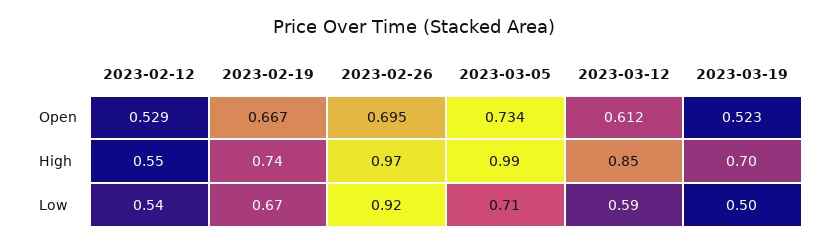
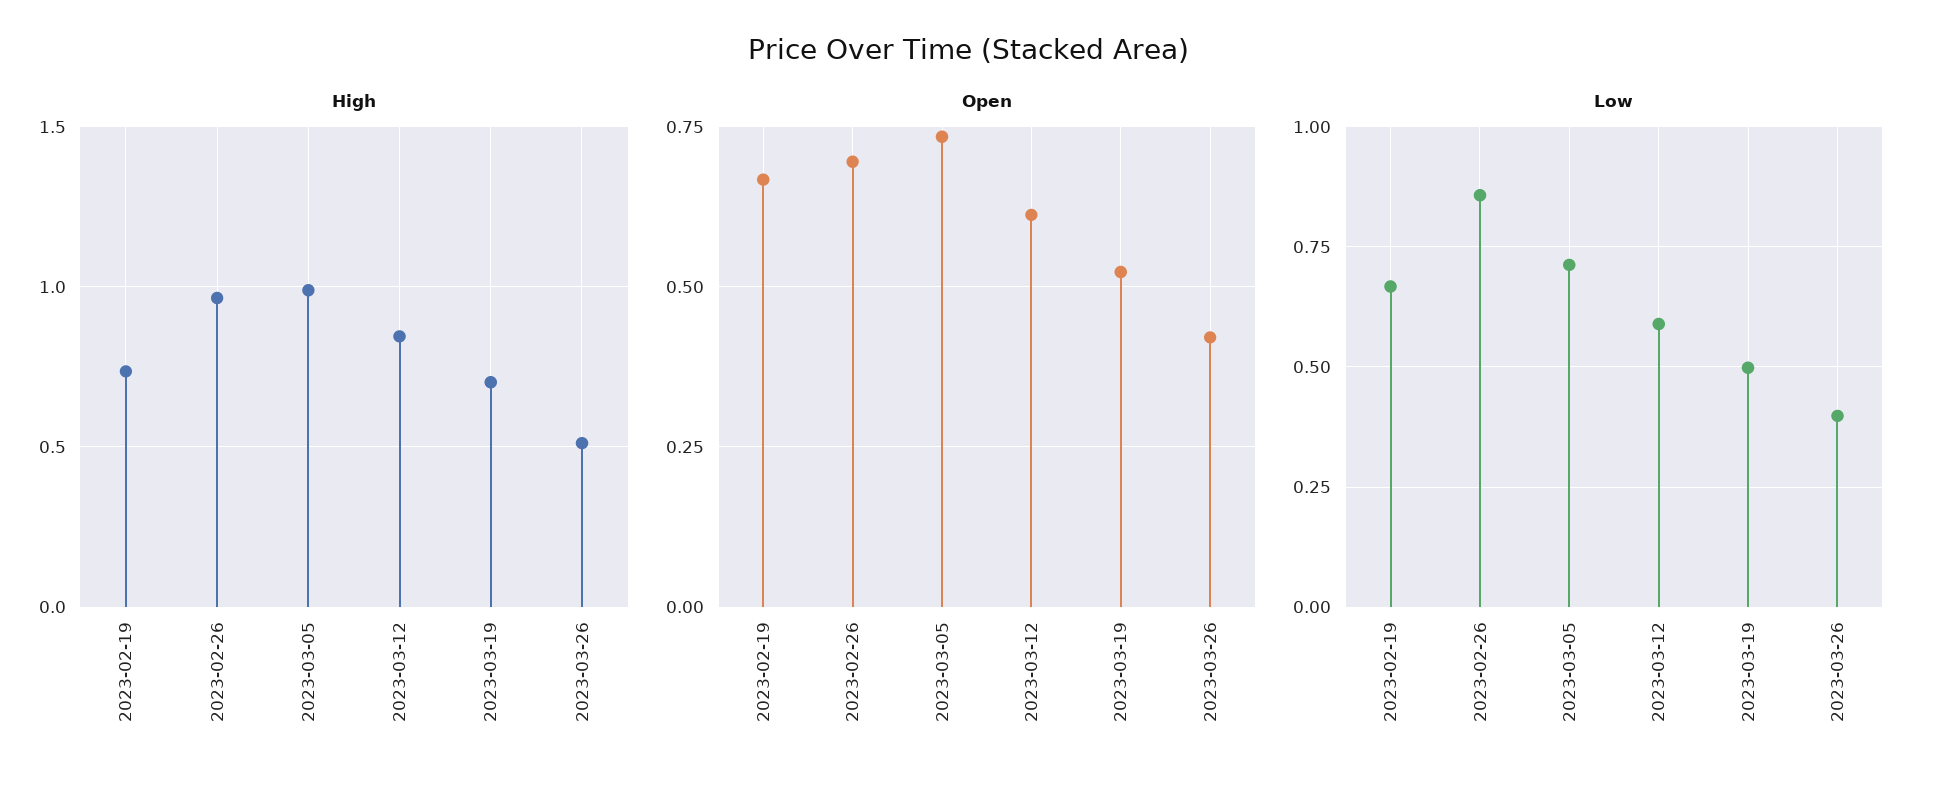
Open, 2023-02-12: 0.529 -> none
High, 2023-02-12: 0.55 -> none
Low, 2023-02-12: 0.54 -> none
Low, 2023-02-26: 0.92 -> 0.85
High, 2023-03-26: none -> 0.5
Open, 2023-03-26: none -> 0.425
Low, 2023-03-26: none -> 0.4

